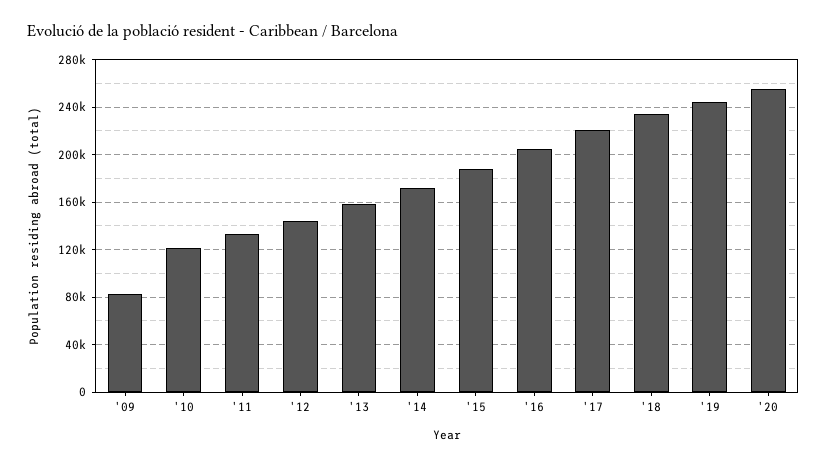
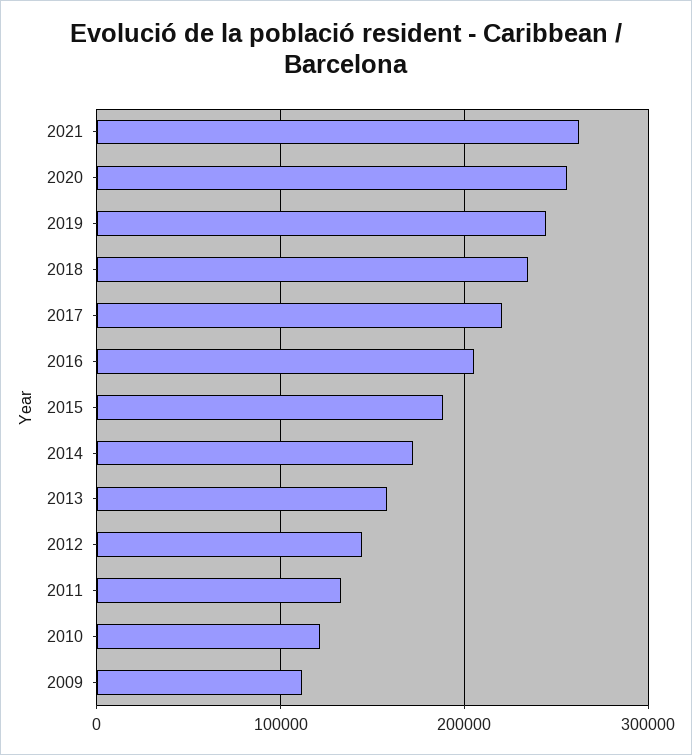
'09: 80000 -> 110000
2021: none -> 260000

